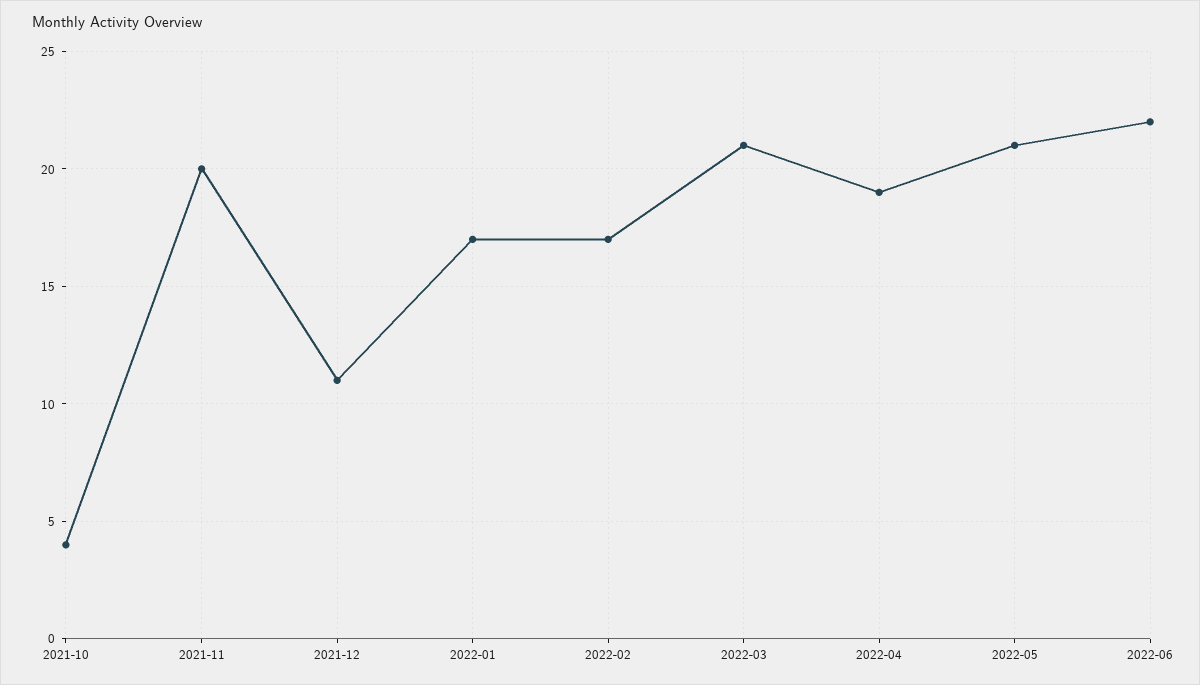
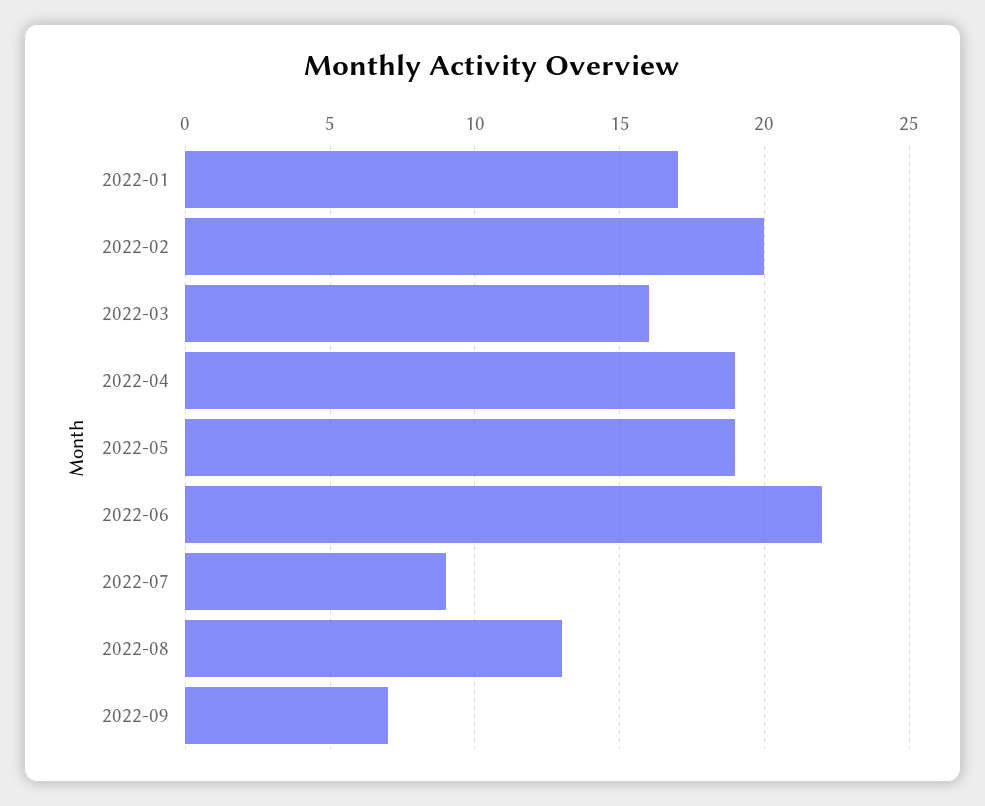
2021-10: 4 -> none
2021-11: 20 -> none
2021-12: 11 -> none
2022-02: 17 -> 20
2022-03: 21 -> 16
2022-05: 21 -> 19
2022-07: none -> 9
2022-08: none -> 13
2022-09: none -> 7

